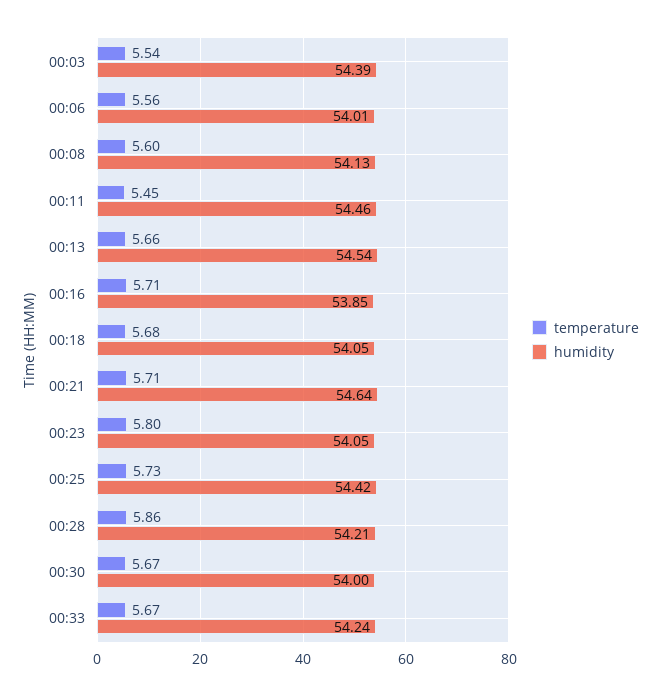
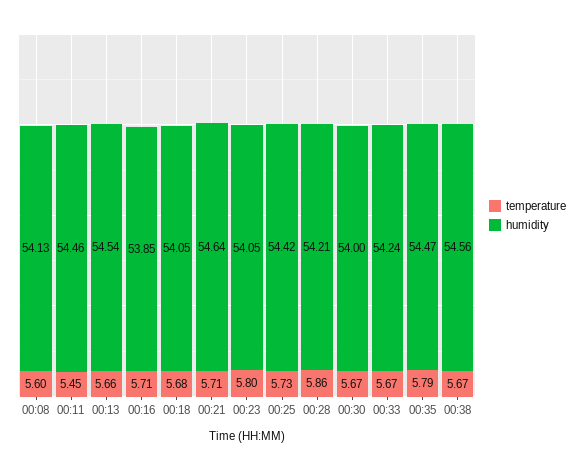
temperature, 00:03: 5.54 -> none
humidity, 00:03: 54.39 -> none
temperature, 00:06: 5.56 -> none
humidity, 00:06: 54.01 -> none
temperature, 00:35: none -> 5.79
humidity, 00:35: none -> 54.47
temperature, 00:38: none -> 5.67
humidity, 00:38: none -> 54.56

